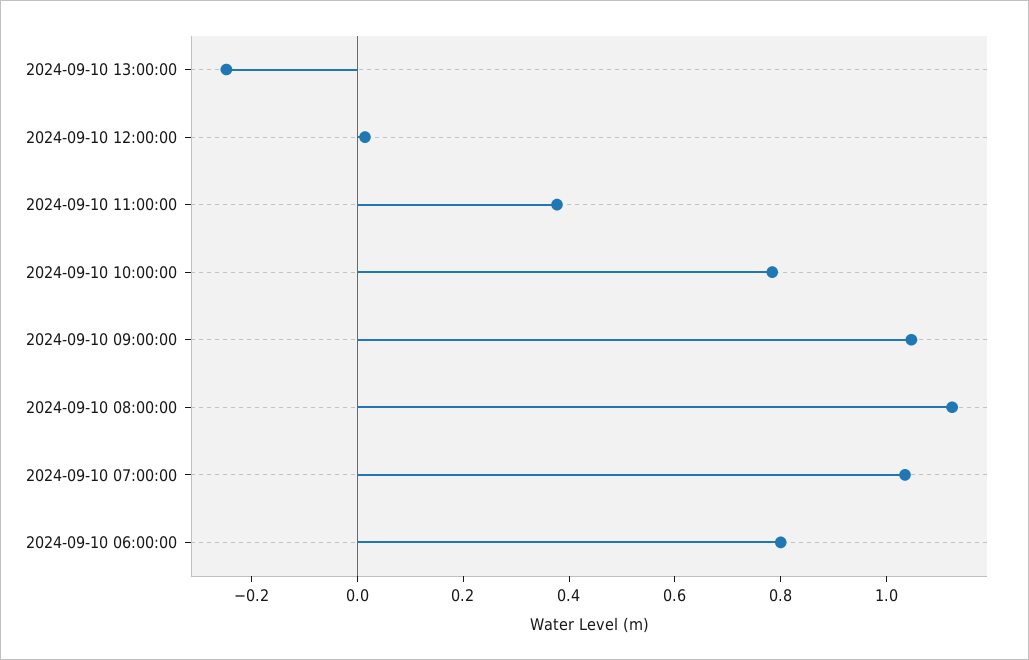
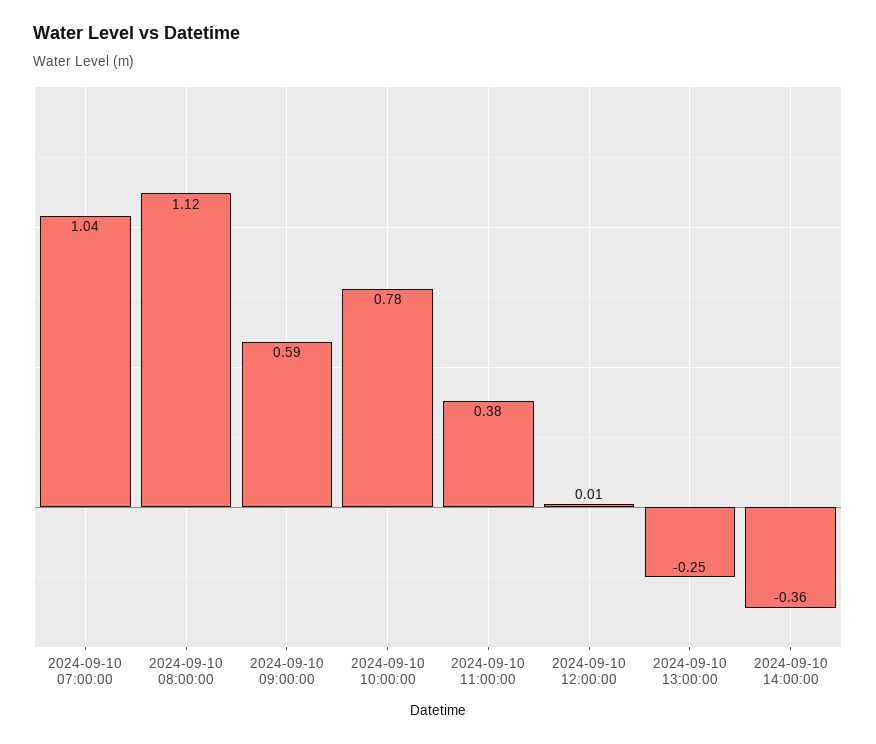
2024-09-10 09:00:00: 1.05 -> 0.59
2024-09-10 06:00:00: 0.8 -> none
2024-09-10 14:00:00: none -> -0.36

